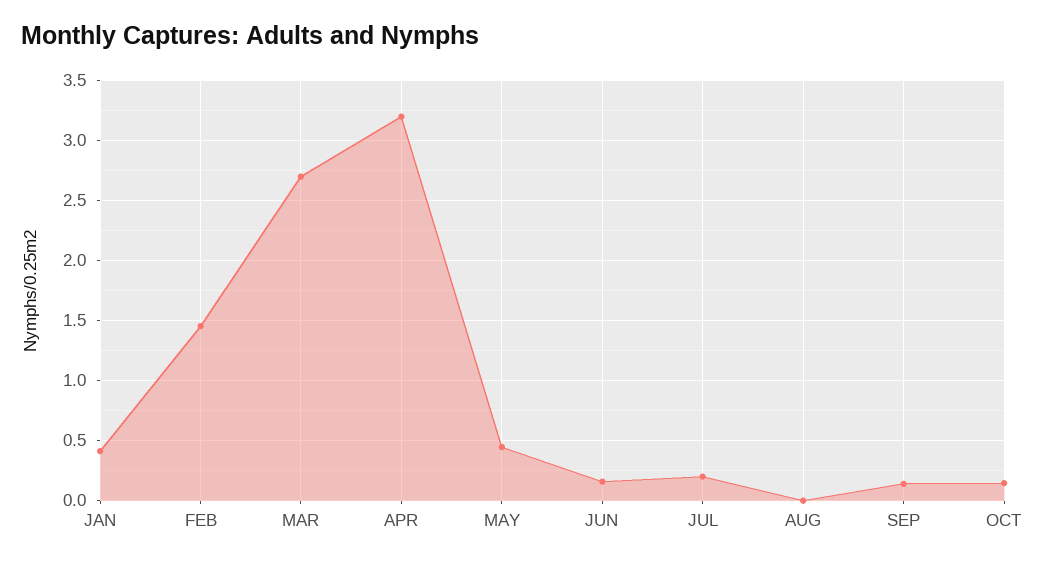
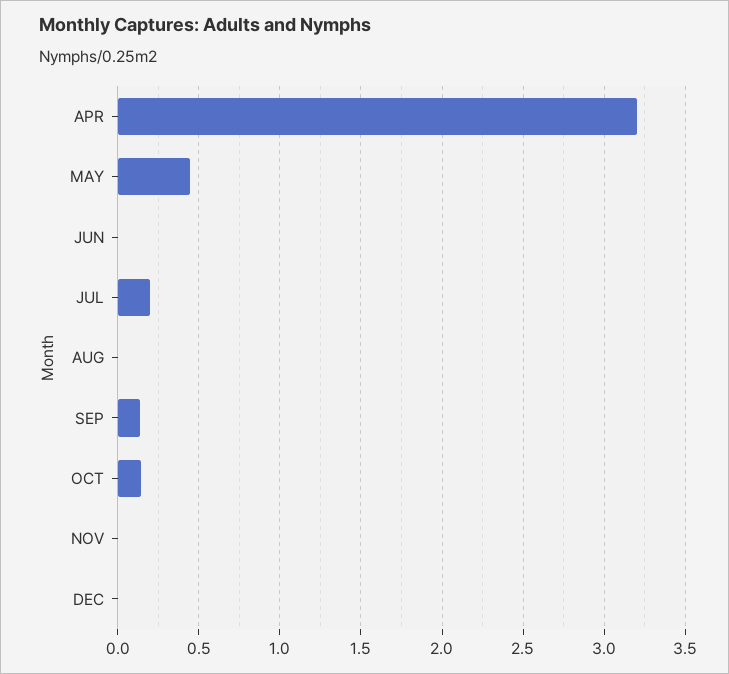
JAN: 0.4 -> none
FEB: 1.45 -> none
MAR: 2.7 -> none
JUN: 0.15 -> 0
NOV: none -> 0
DEC: none -> 0

